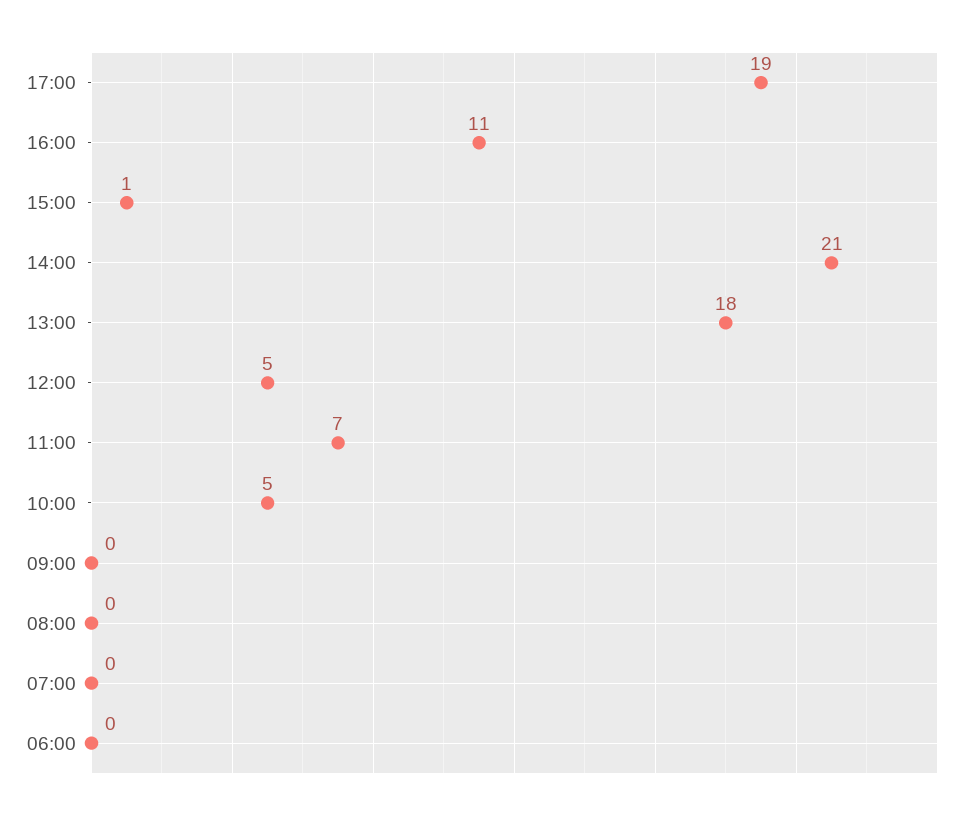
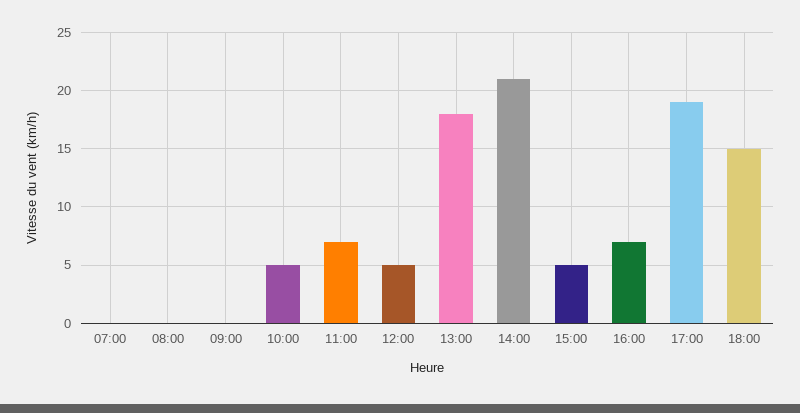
16:00: 11 -> 7
15:00: 1 -> 5
06:00: 0 -> none
18:00: none -> 15

